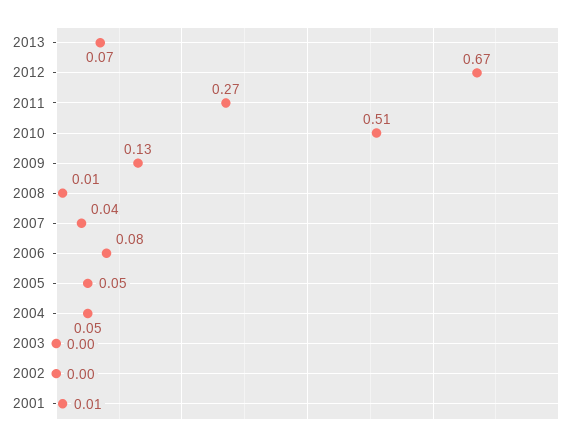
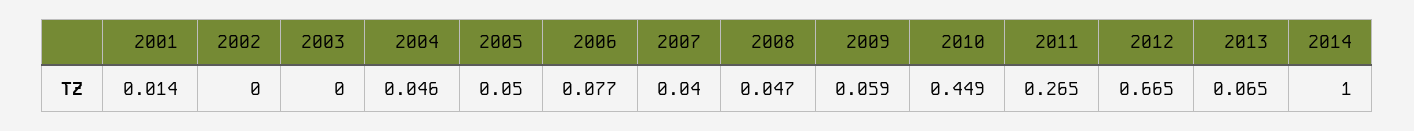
2010: 0.51 -> 0.449
2009: 0.13 -> 0.059
2008: 0.01 -> 0.047
2014: none -> 1

